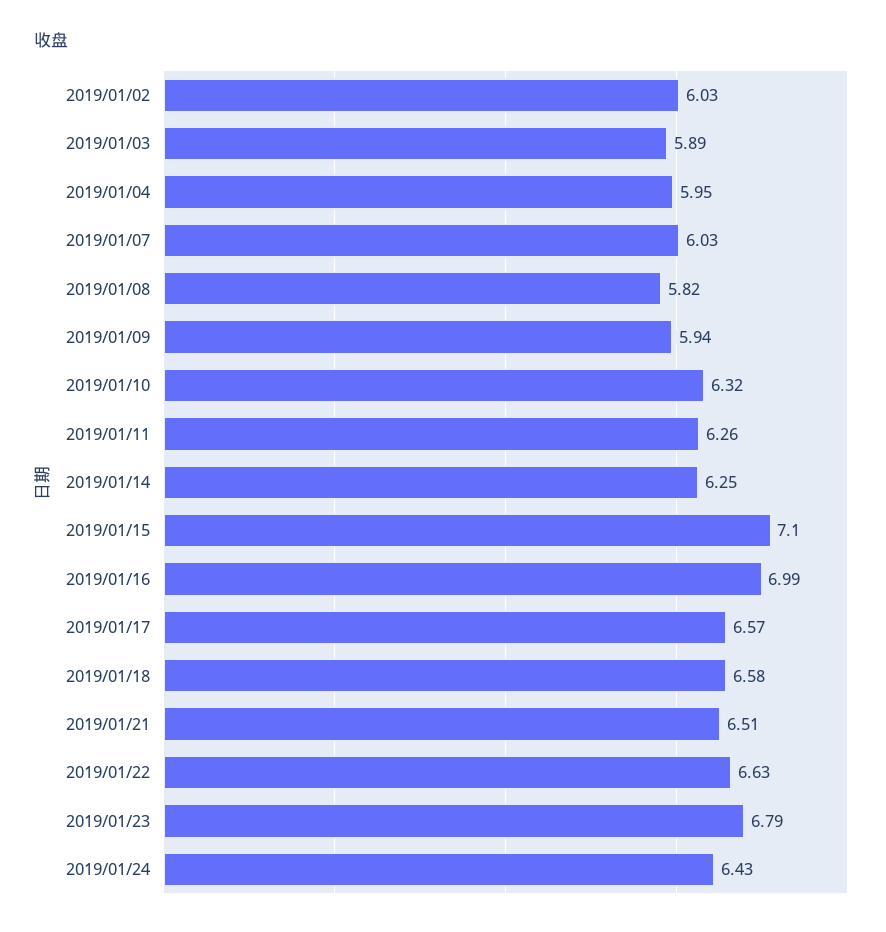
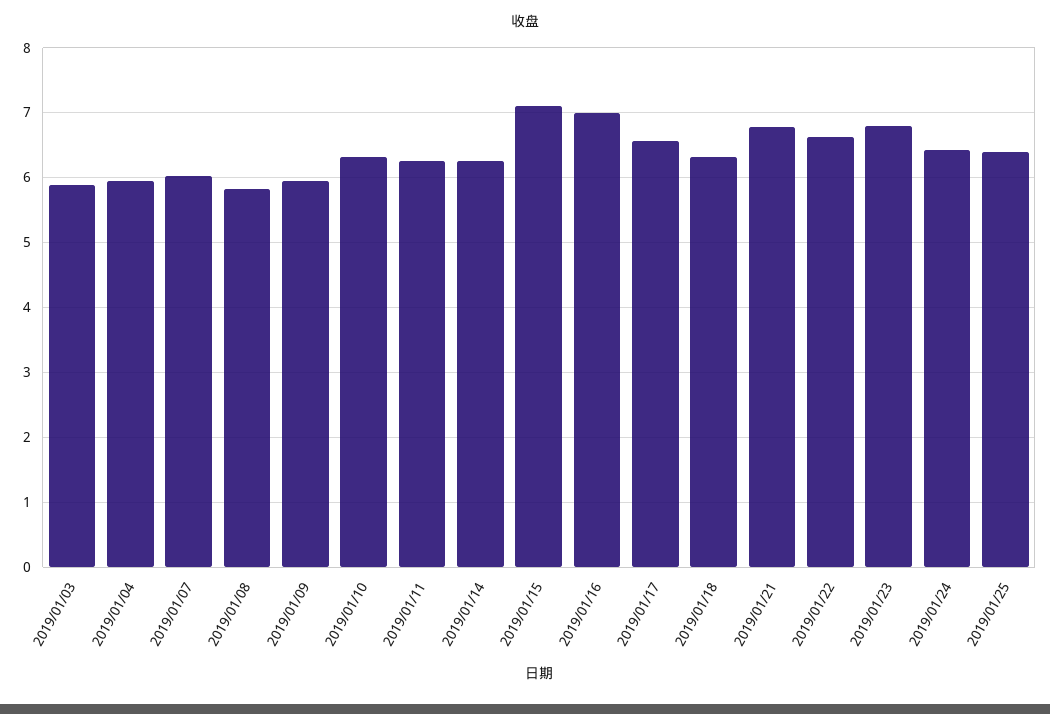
2019/01/02: 6.03 -> none
2019/01/18: 6.58 -> 6.3
2019/01/21: 6.51 -> 6.8
2019/01/25: none -> 6.4

